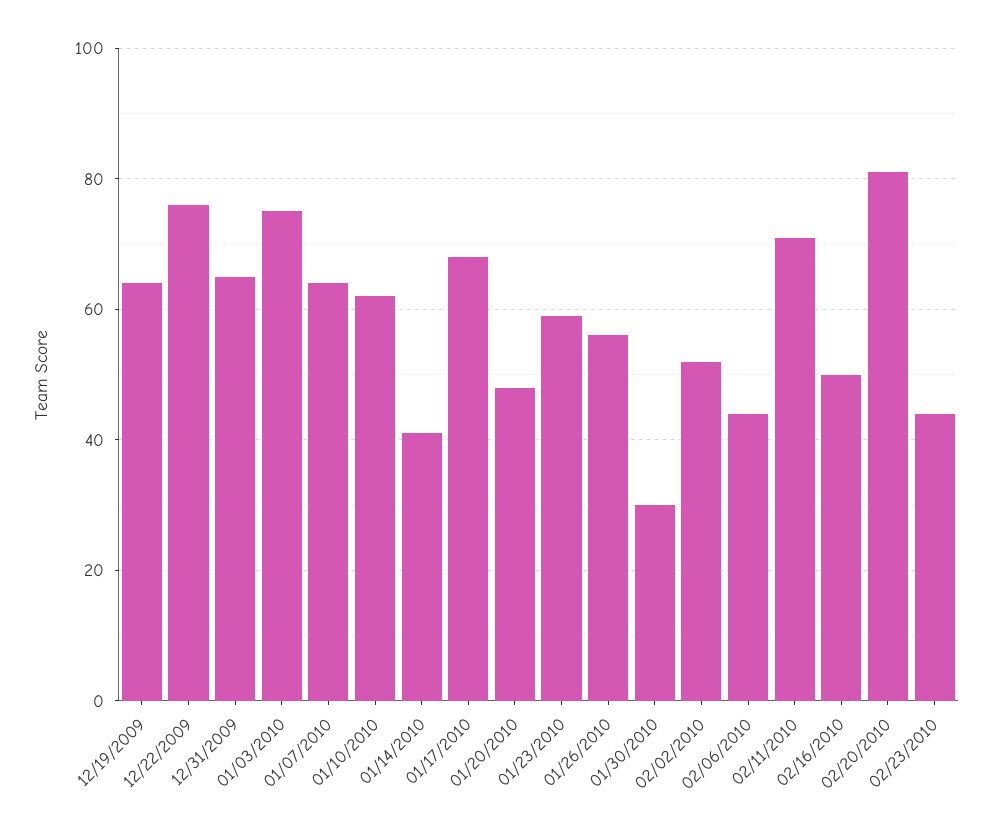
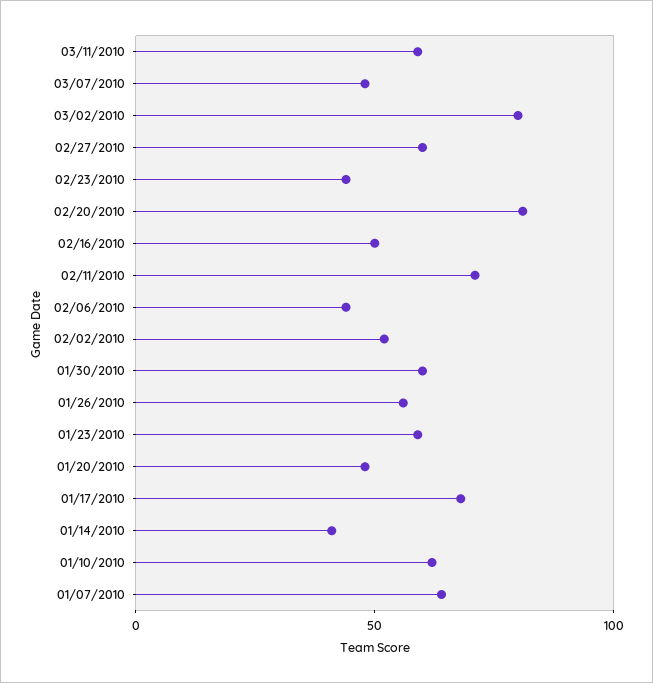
12/19/2009: 65 -> none
12/22/2009: 75 -> none
12/31/2009: 65 -> none
01/03/2010: 75 -> none
01/30/2010: 30 -> 60
03/11/2010: none -> 60
03/07/2010: none -> 50
03/02/2010: none -> 80
02/27/2010: none -> 60

